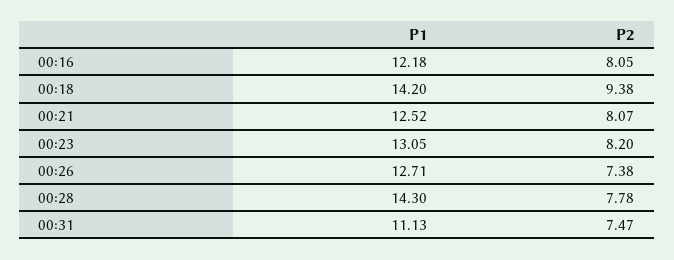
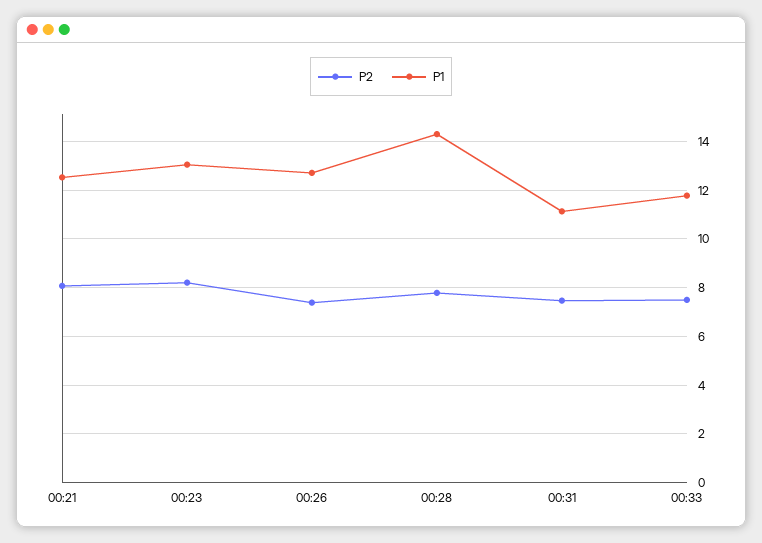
P1, 00:16: 12.18 -> none
P2, 00:16: 8.05 -> none
P1, 00:18: 14.2 -> none
P2, 00:18: 9.38 -> none
P2, 00:33: none -> 7.5
P1, 00:33: none -> 11.75

